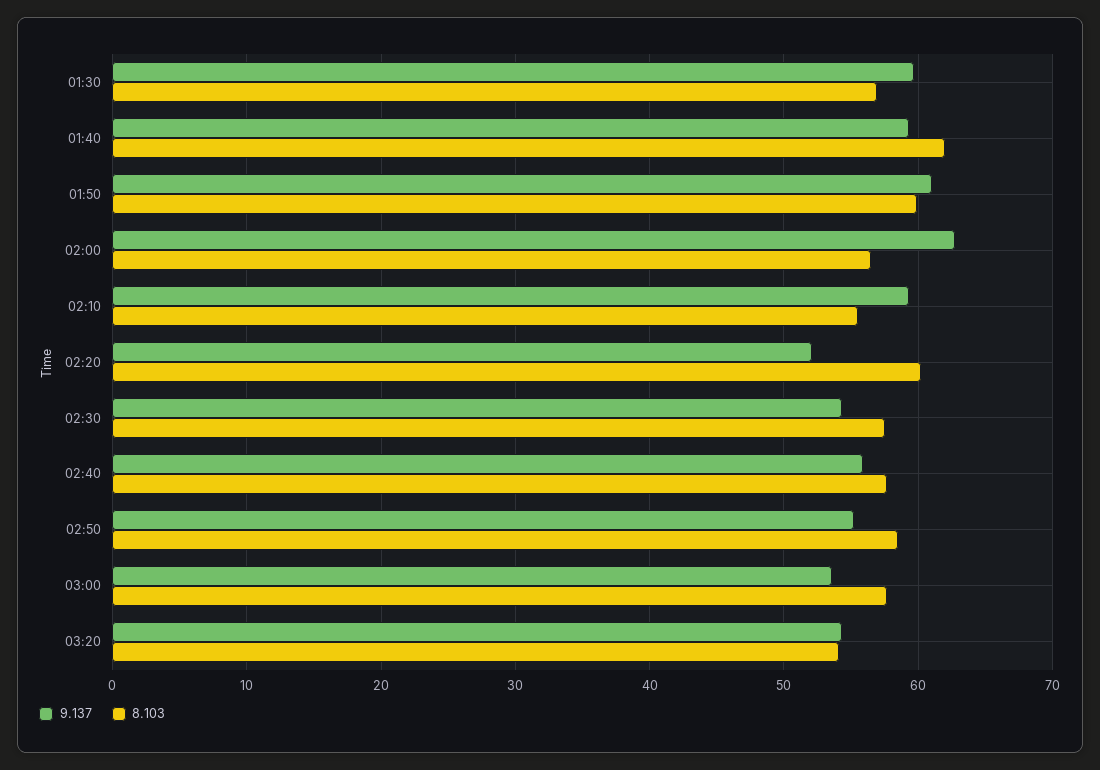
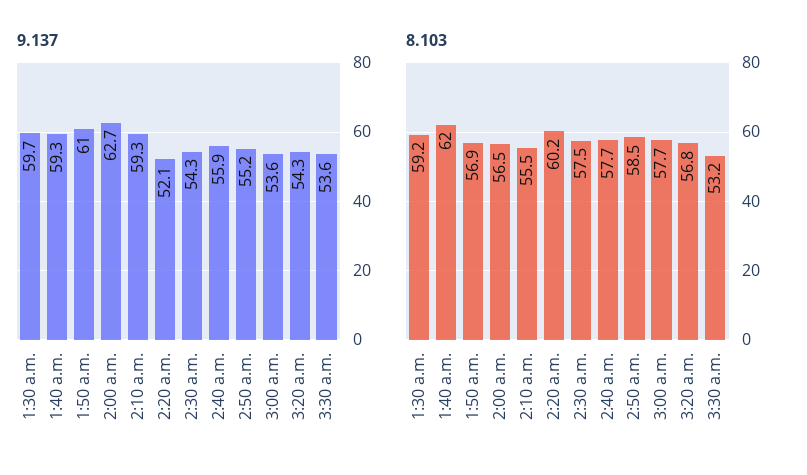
8.103, 01:30: 57 -> 59.2
8.103, 01:50: 60 -> 56.9
8.103, 03:20: 54 -> 56.8
9.137, 3:30 a.m.: none -> 53.6
8.103, 3:30 a.m.: none -> 53.2

